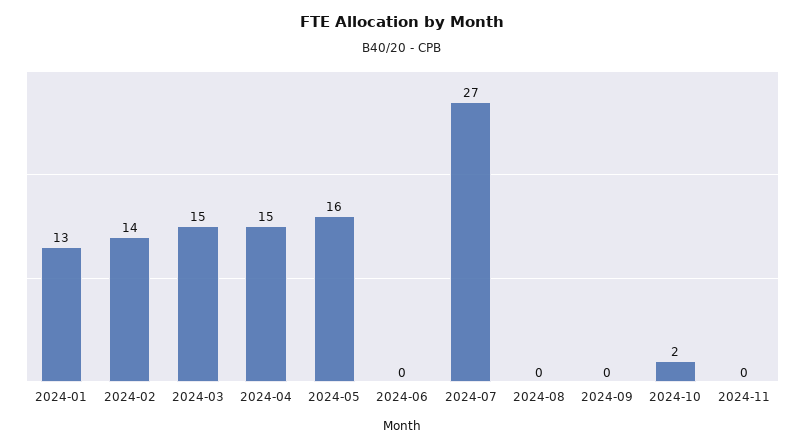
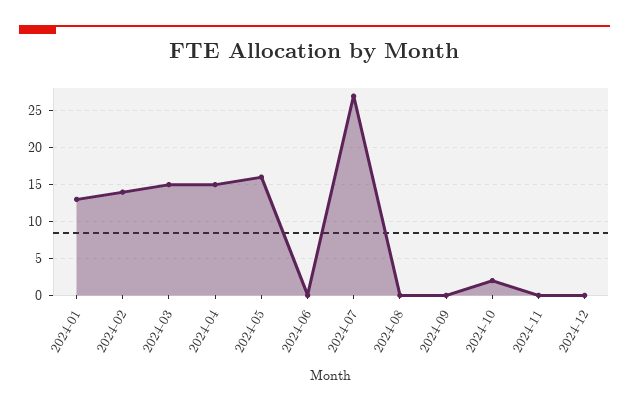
2024-12: none -> 0

